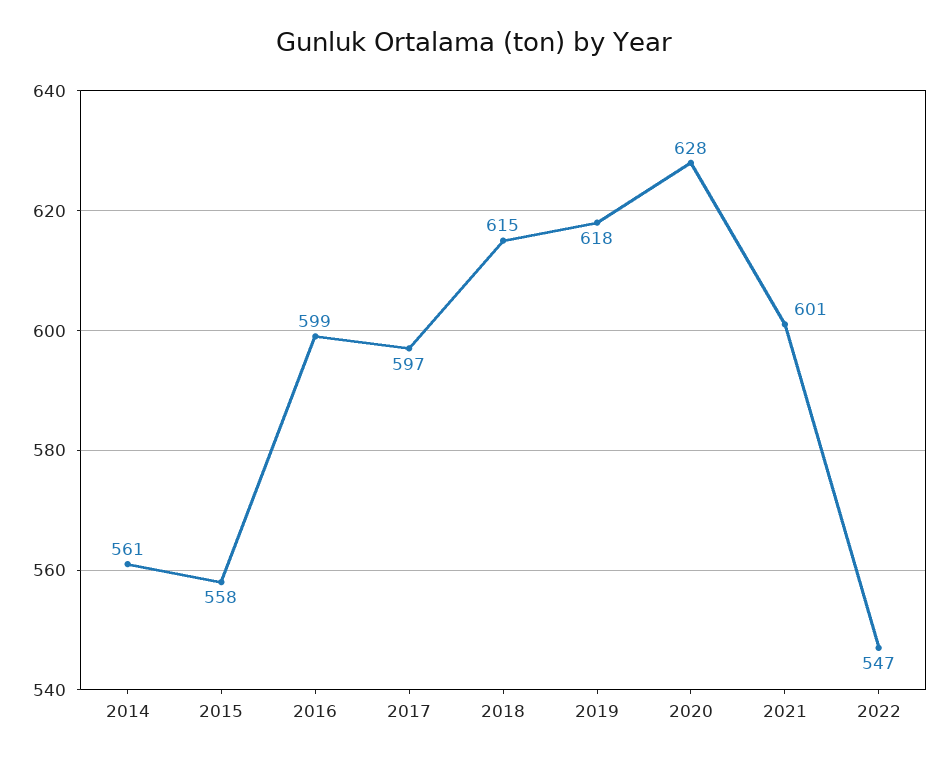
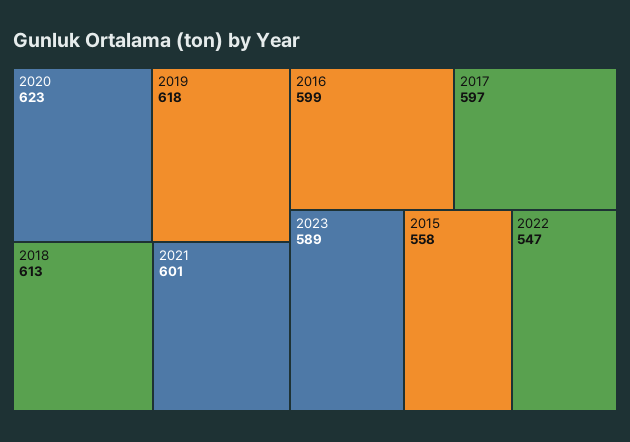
2014: 561 -> none
2018: 615 -> 613
2020: 628 -> 623
2023: none -> 589

